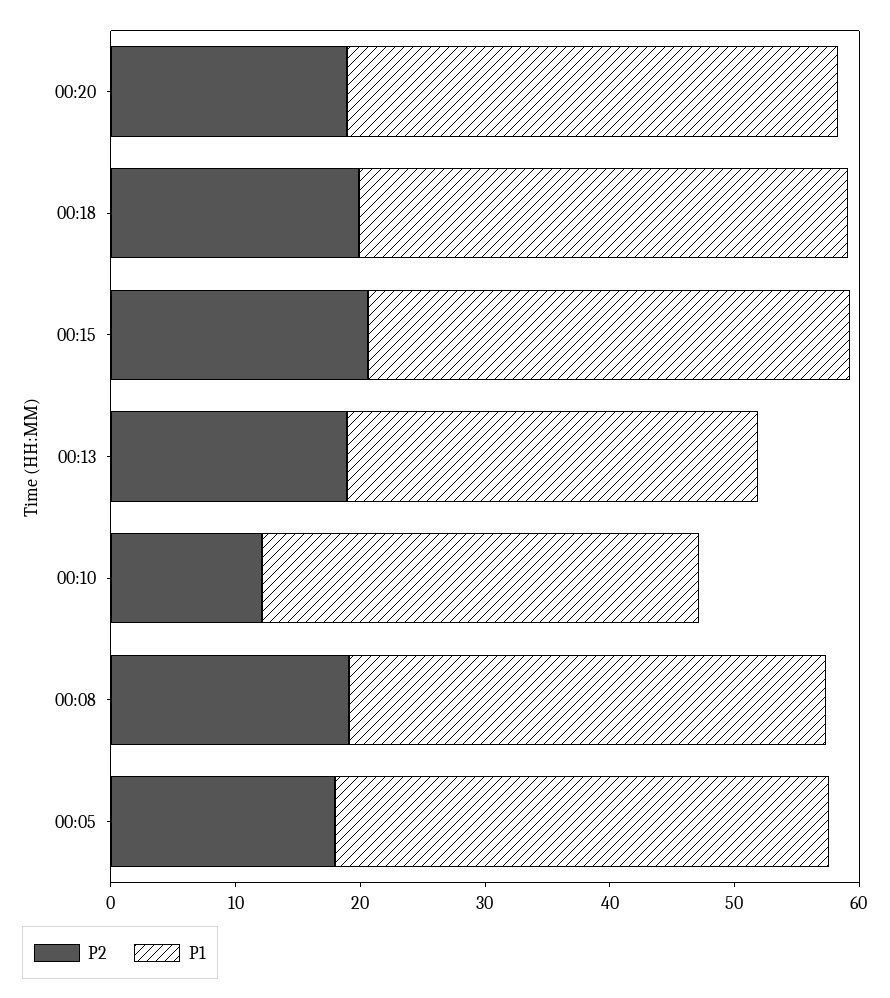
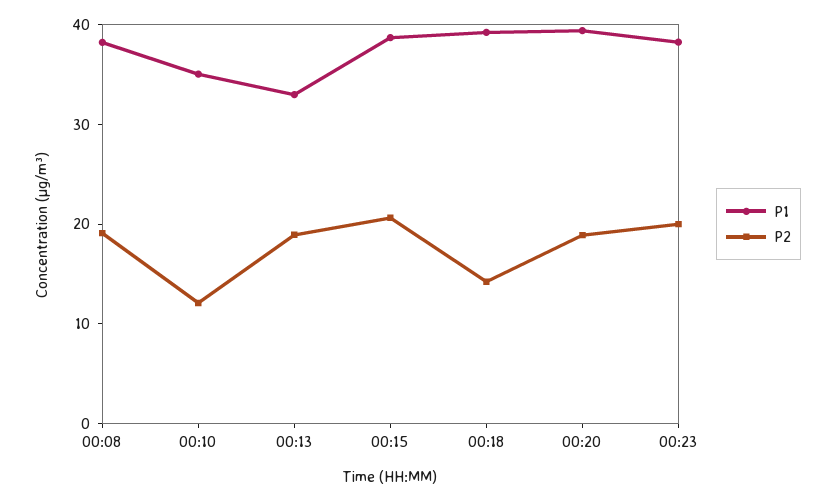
P2, 00:18: 20 -> 14
P2, 00:05: 18 -> none
P1, 00:05: 40 -> none
P1, 00:23: none -> 38
P2, 00:23: none -> 20

